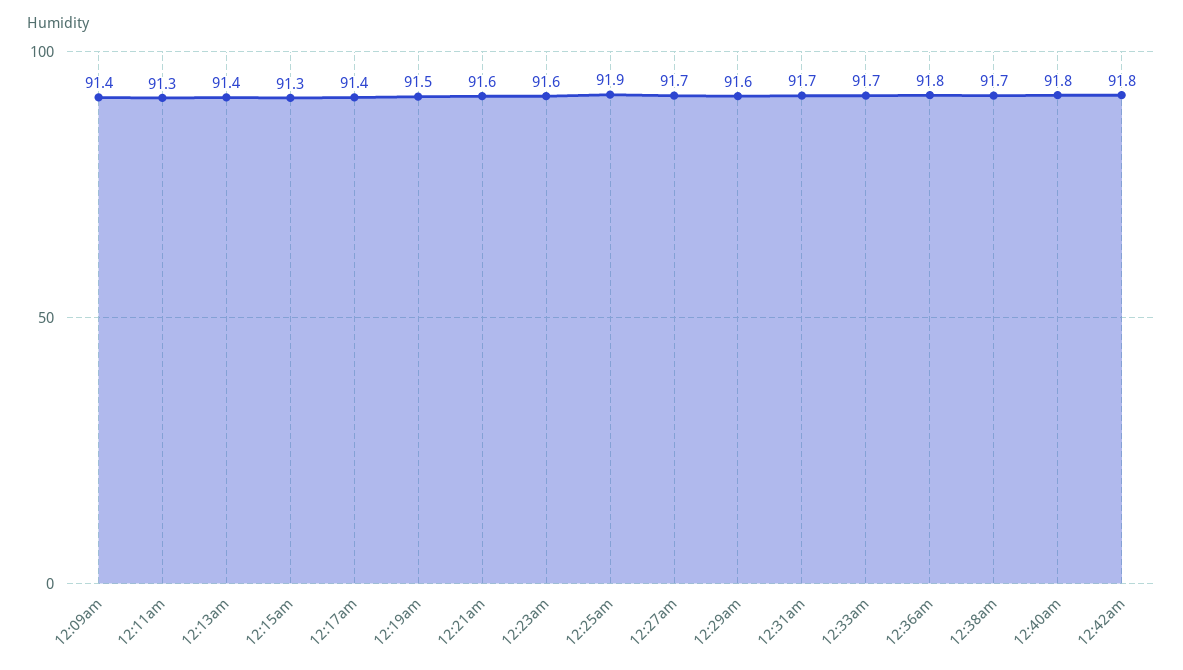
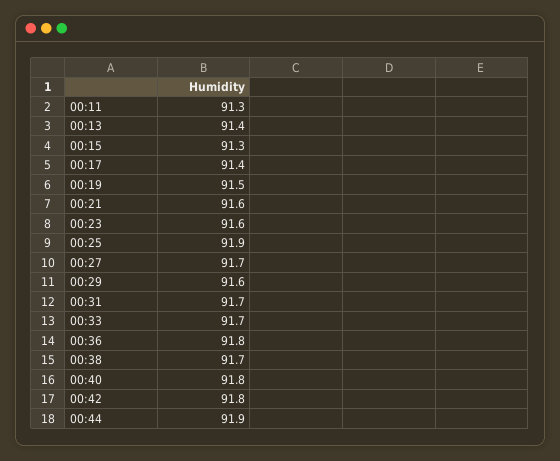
12:09am: 91.4 -> none
00:44: none -> 91.9

